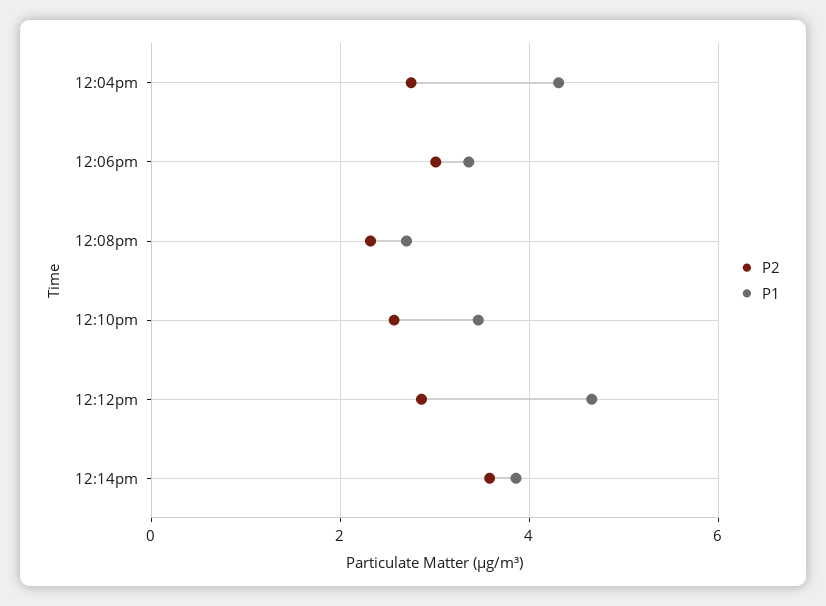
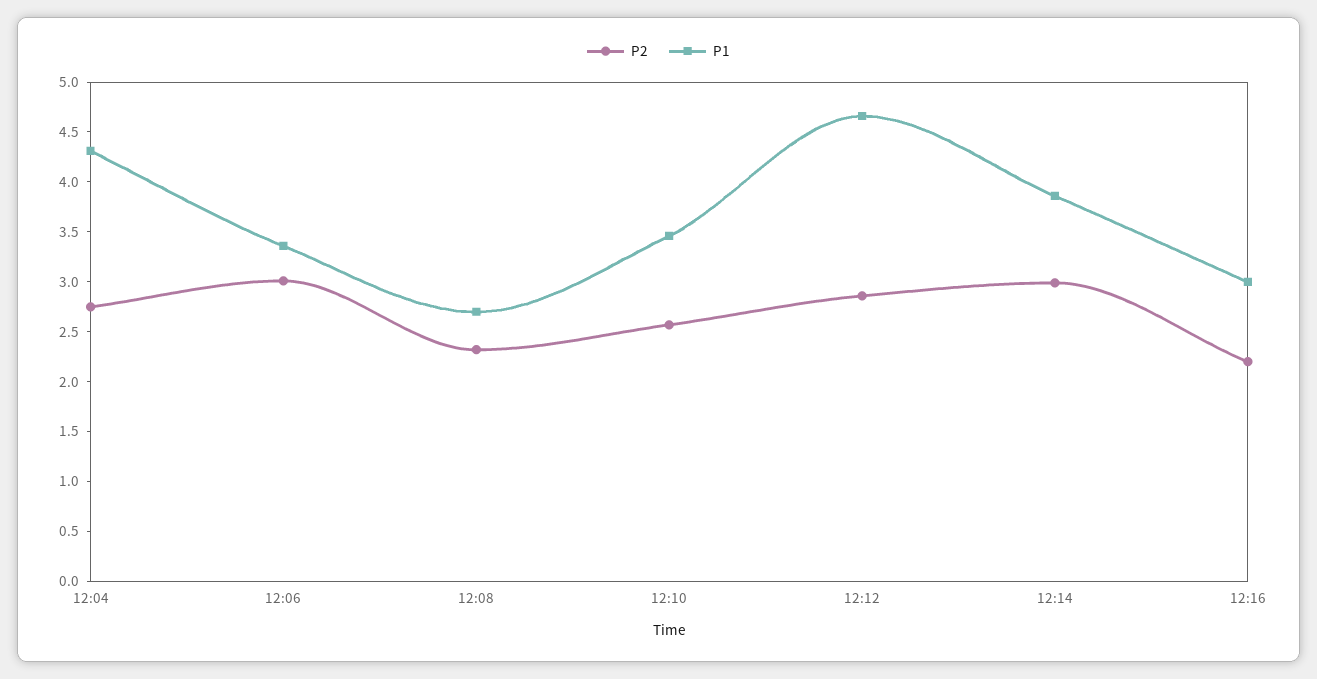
P2, 12:14pm: 3.6 -> 3
P2, 12:16: none -> 2.2
P1, 12:16: none -> 3

